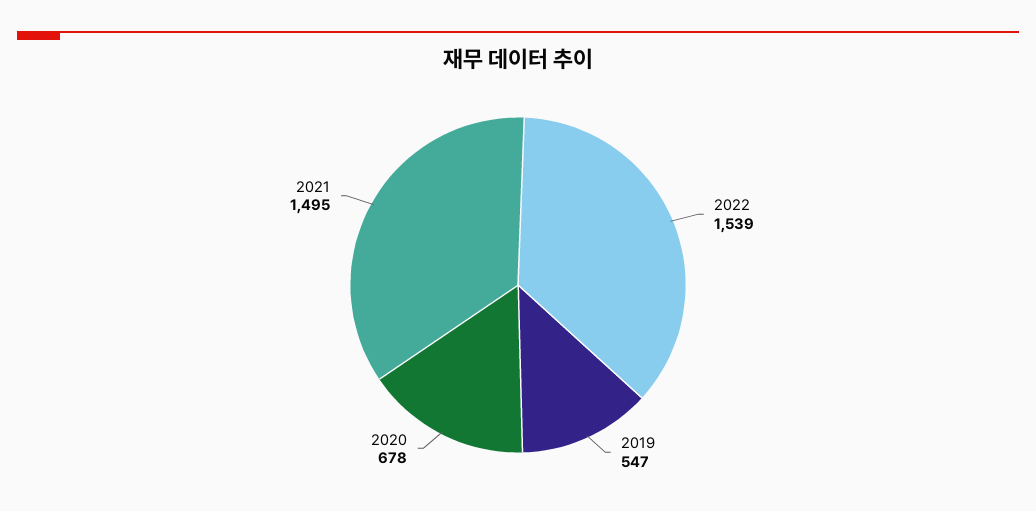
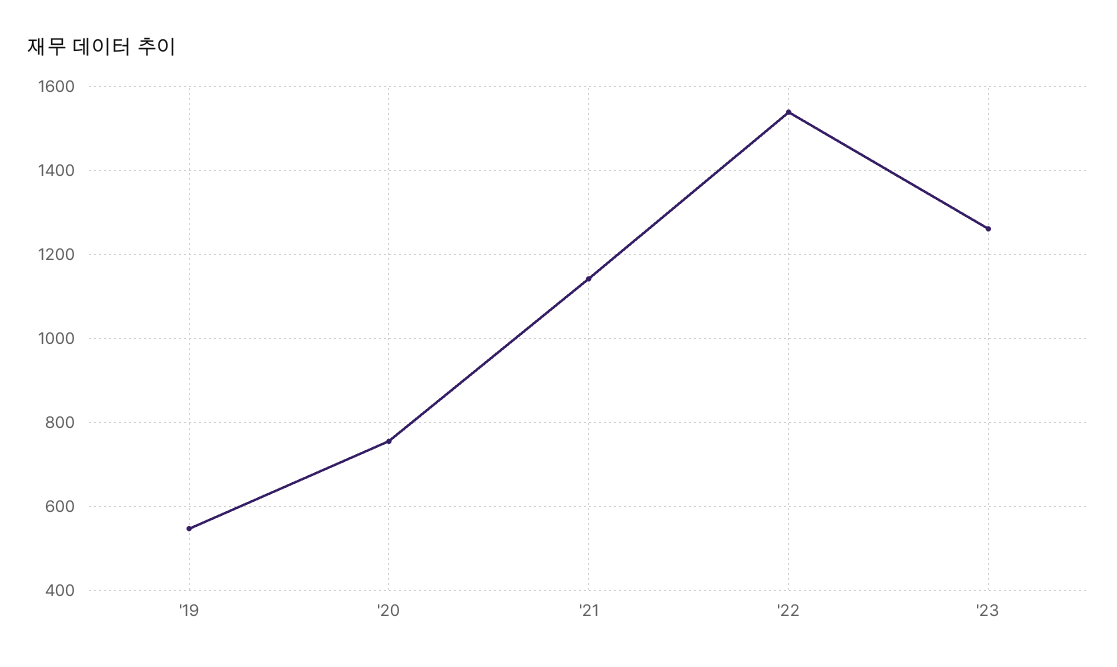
2020: 678 -> 760
2021: 1495 -> 1140
'23: none -> 1260

